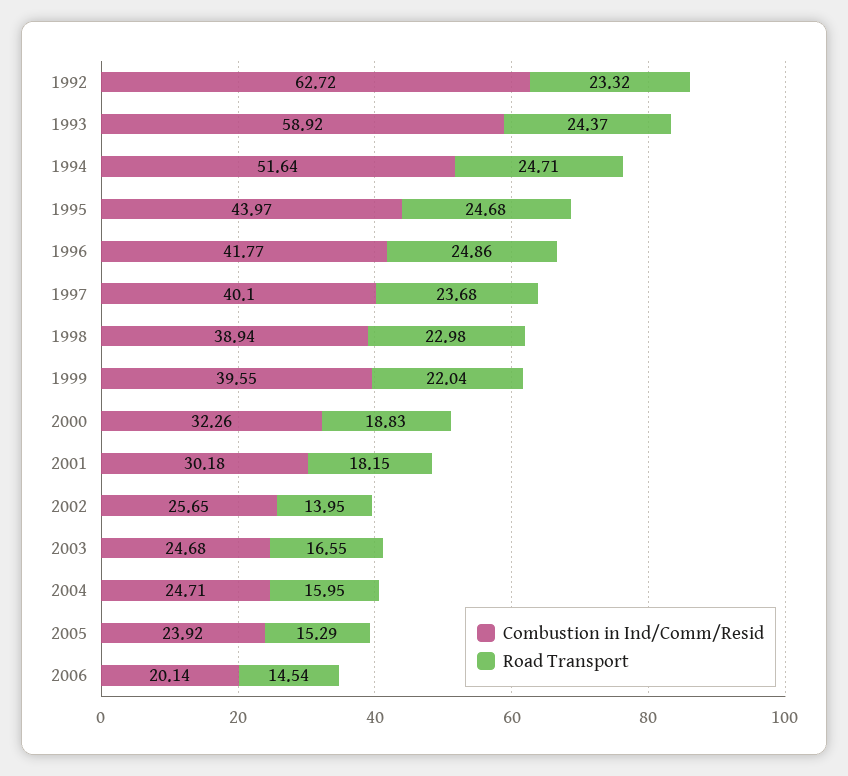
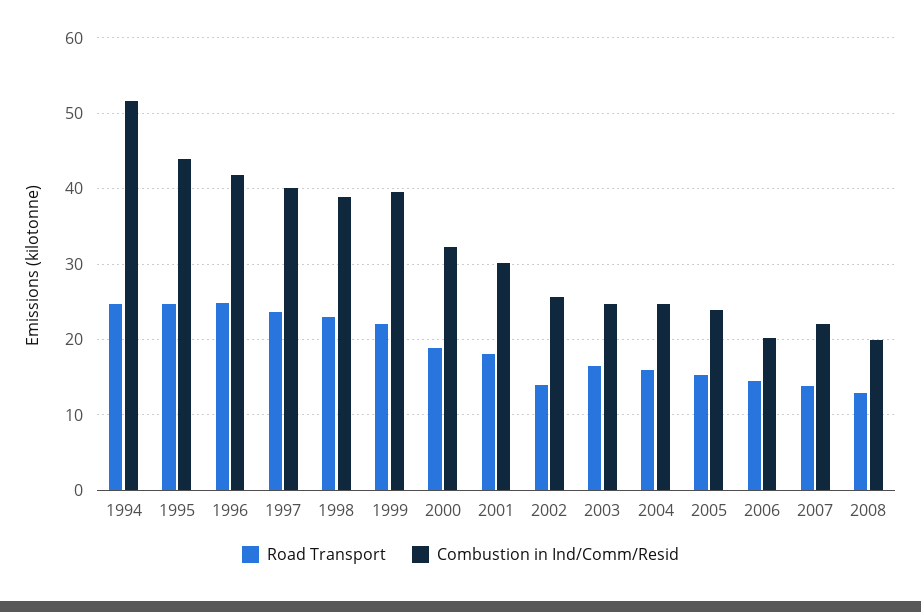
Combustion in Ind/Comm/Resid, 1992: 62.72 -> none
Road Transport, 1992: 23.32 -> none
Combustion in Ind/Comm/Resid, 1993: 58.92 -> none
Road Transport, 1993: 24.37 -> none
Road Transport, 2007: none -> 14
Combustion in Ind/Comm/Resid, 2007: none -> 22
Road Transport, 2008: none -> 13
Combustion in Ind/Comm/Resid, 2008: none -> 20

